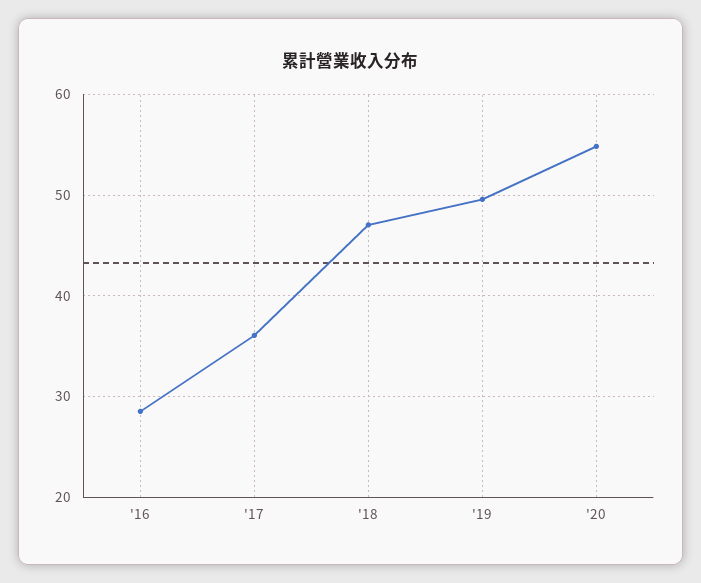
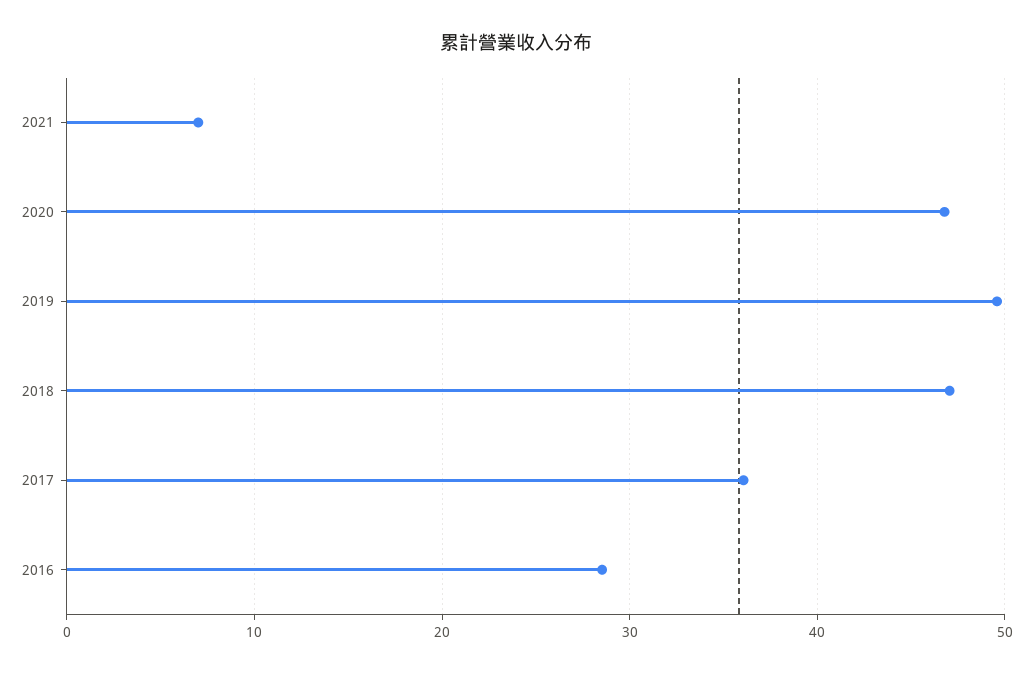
'20: 55 -> 47
2021: none -> 7

